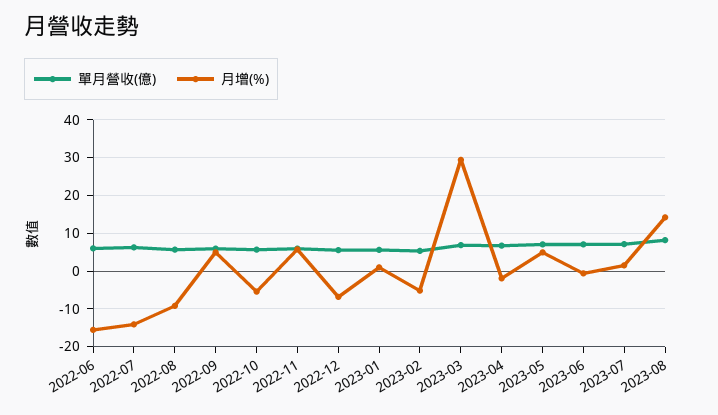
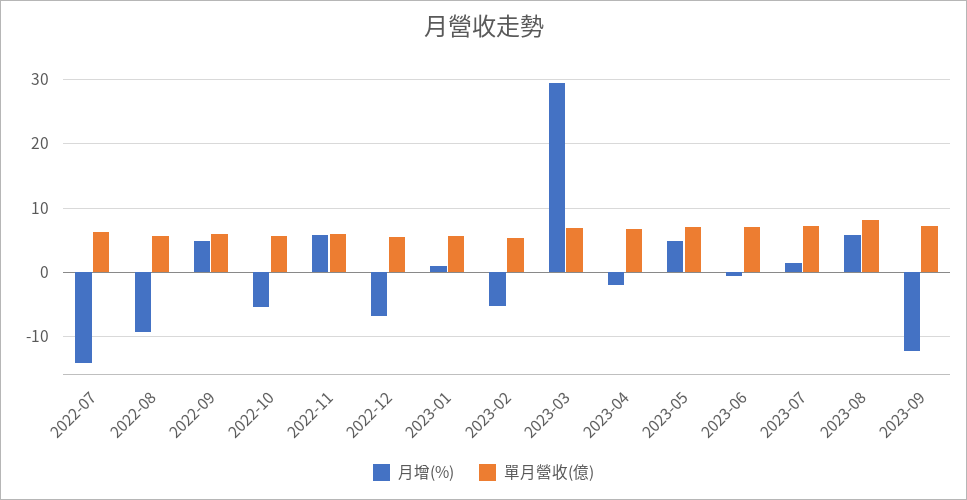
單月營收(億), 2022-06: 6 -> none
月增(%), 2022-06: -16 -> none
月增(%), 2023-08: 14 -> 6
月增(%), 2023-09: none -> -12
單月營收(億), 2023-09: none -> 7

